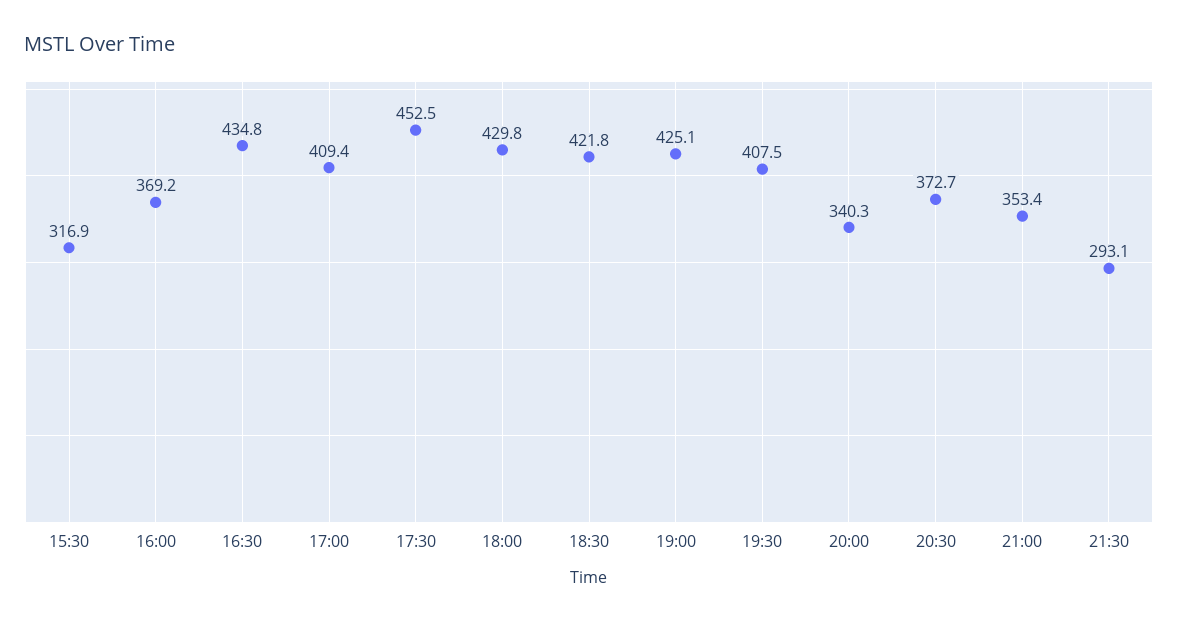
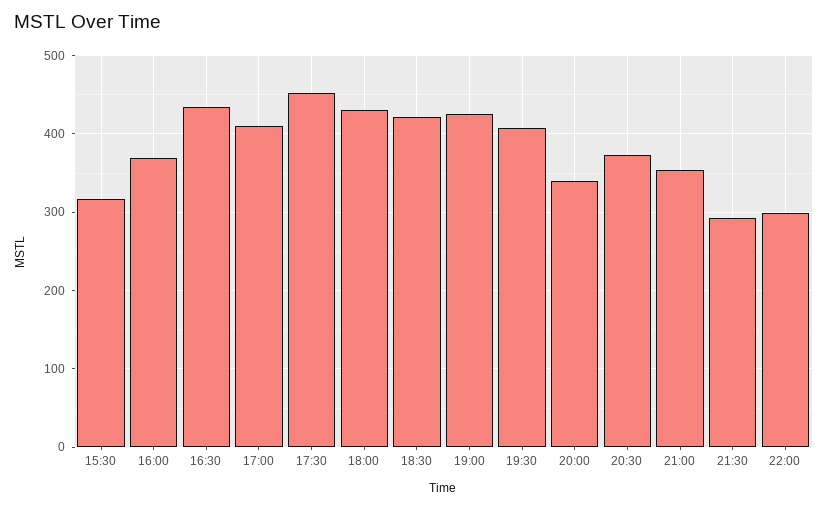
22:00: none -> 300

